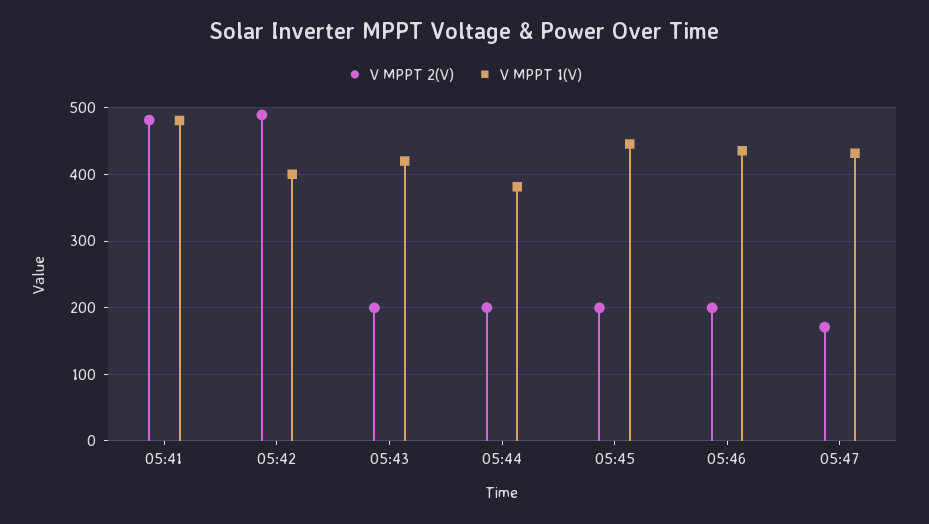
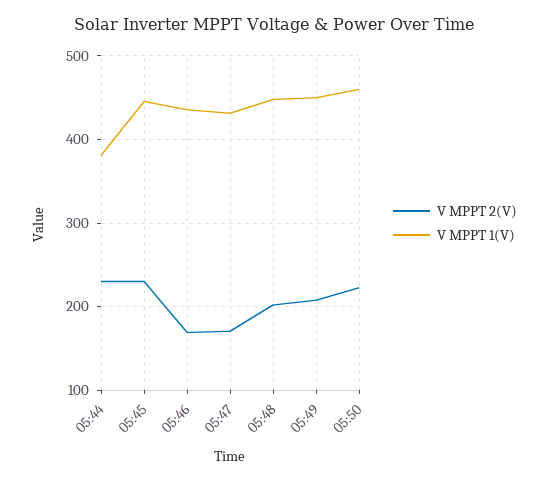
V MPPT 2(V), 05:41: 480 -> none
V MPPT 1(V), 05:41: 480 -> none
V MPPT 2(V), 05:42: 490 -> none
V MPPT 1(V), 05:42: 400 -> none
V MPPT 2(V), 05:43: 200 -> none
V MPPT 1(V), 05:43: 420 -> none
V MPPT 2(V), 05:44: 200 -> 230
V MPPT 2(V), 05:45: 200 -> 230
V MPPT 2(V), 05:46: 200 -> 170
V MPPT 2(V), 05:48: none -> 200
V MPPT 1(V), 05:48: none -> 450
V MPPT 2(V), 05:49: none -> 210
V MPPT 1(V), 05:49: none -> 450
V MPPT 2(V), 05:50: none -> 220
V MPPT 1(V), 05:50: none -> 460

